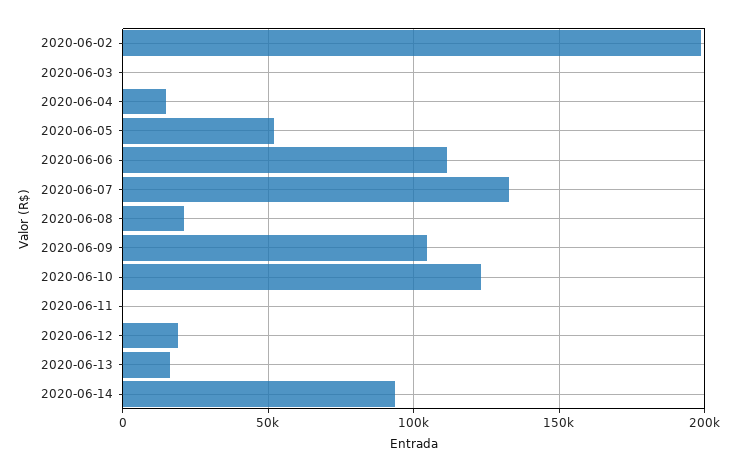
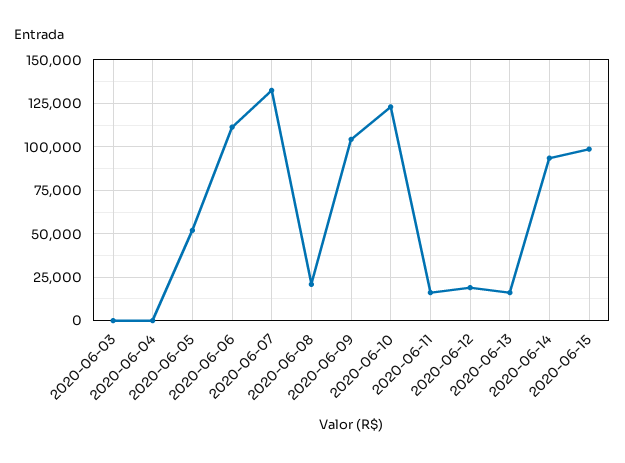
2020-06-02: 200000 -> none
2020-06-04: 15000 -> 0
2020-06-11: 0 -> 15000
2020-06-15: none -> 100000

